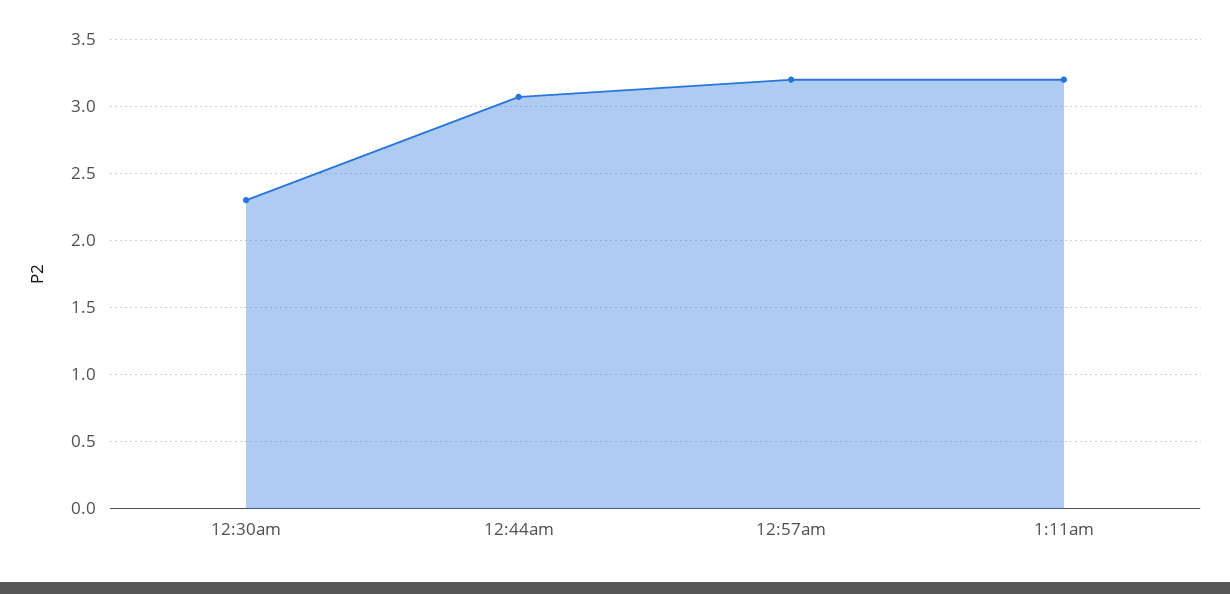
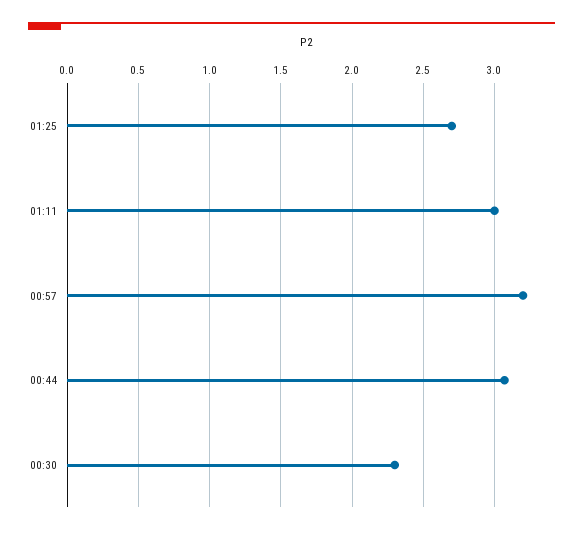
1:11am: 3.2 -> 3
01:25: none -> 2.7

